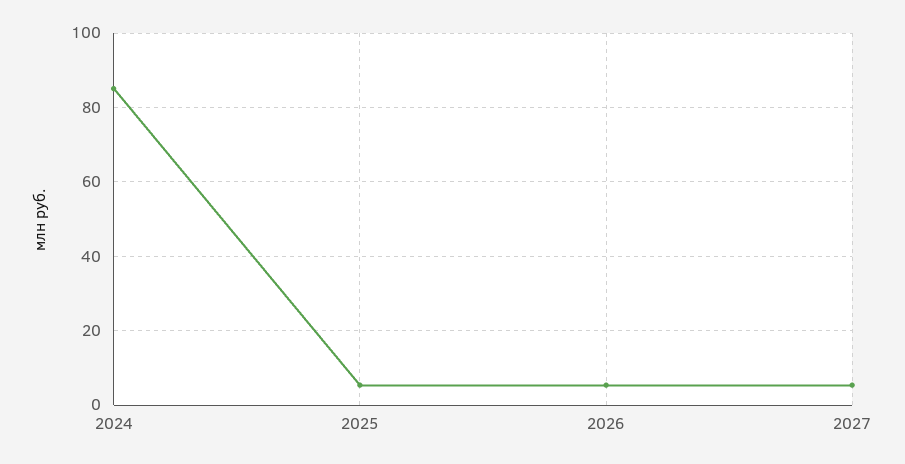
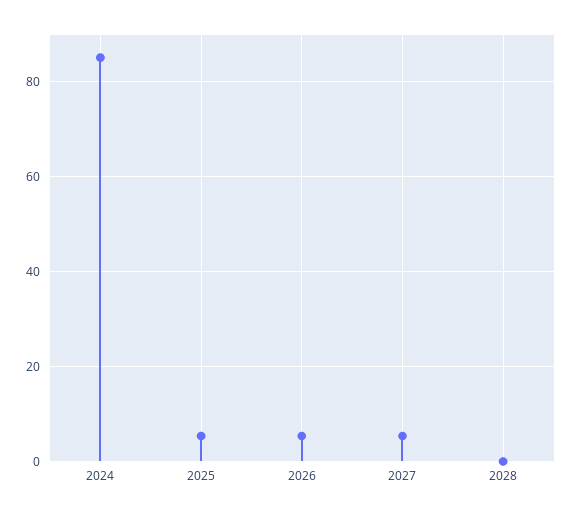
2028: none -> 0

